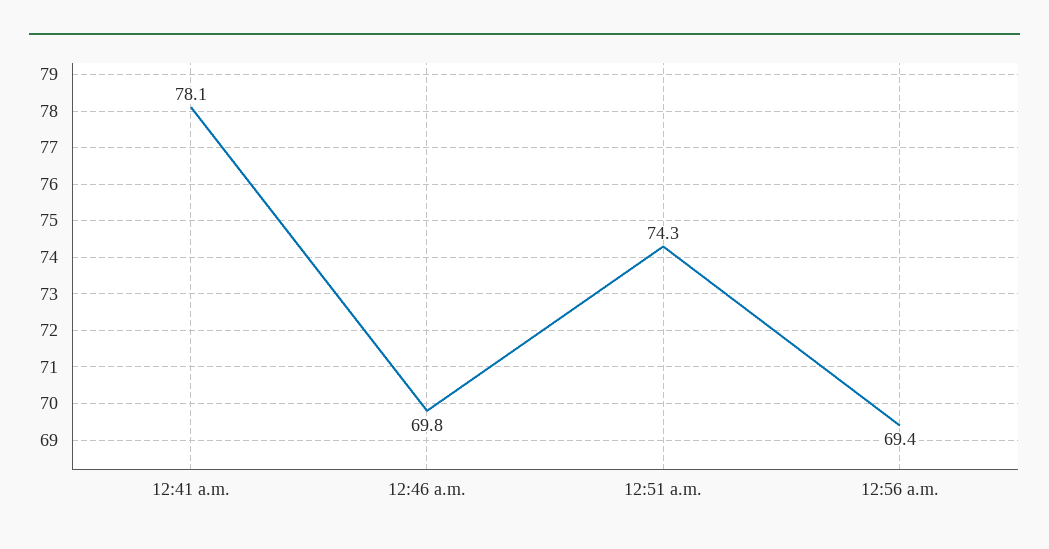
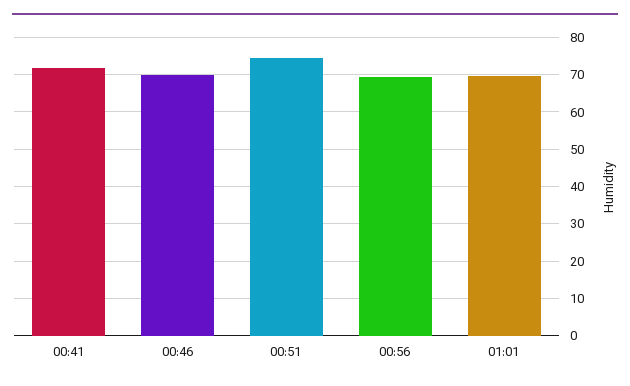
12:41 a.m.: 78.1 -> 72
01:01: none -> 70

